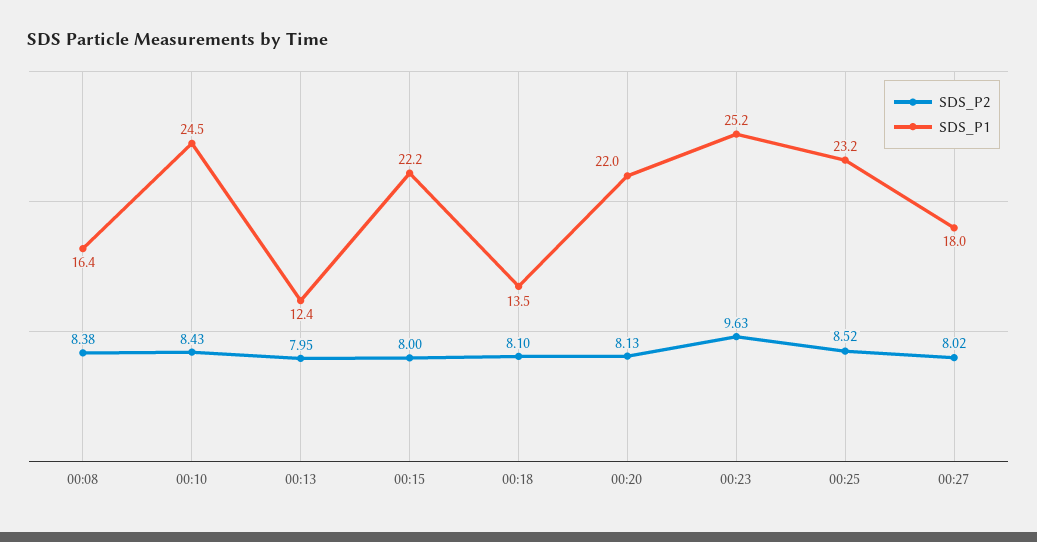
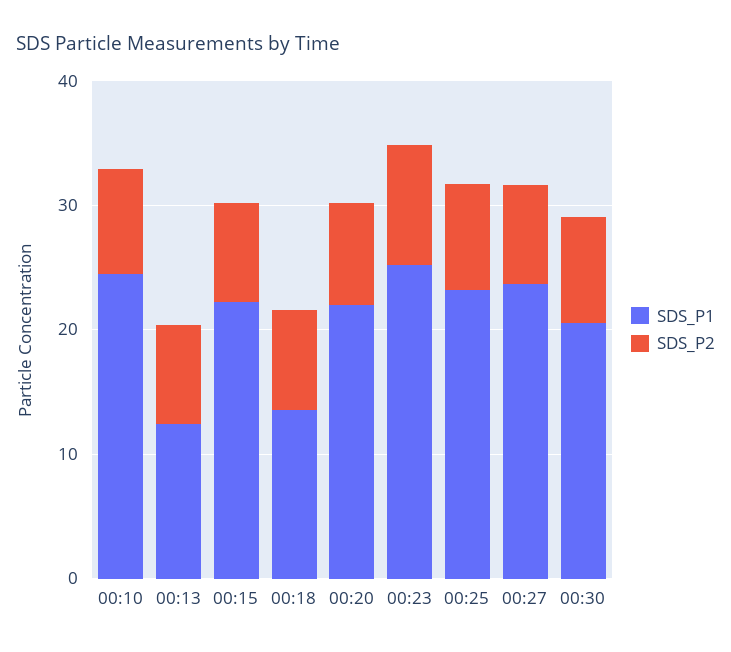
SDS_P2, 00:08: 8.38 -> none
SDS_P1, 00:08: 16.4 -> none
SDS_P1, 00:27: 18 -> 24
SDS_P1, 00:30: none -> 20
SDS_P2, 00:30: none -> 8

